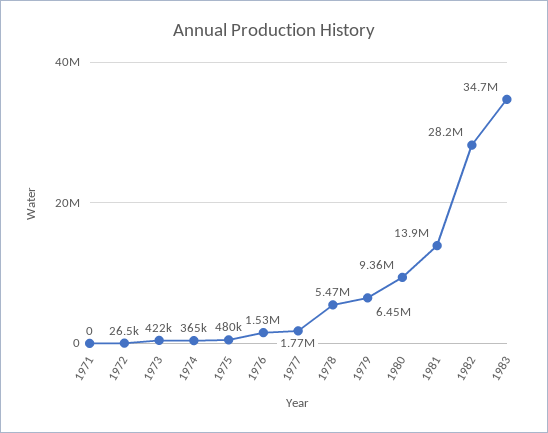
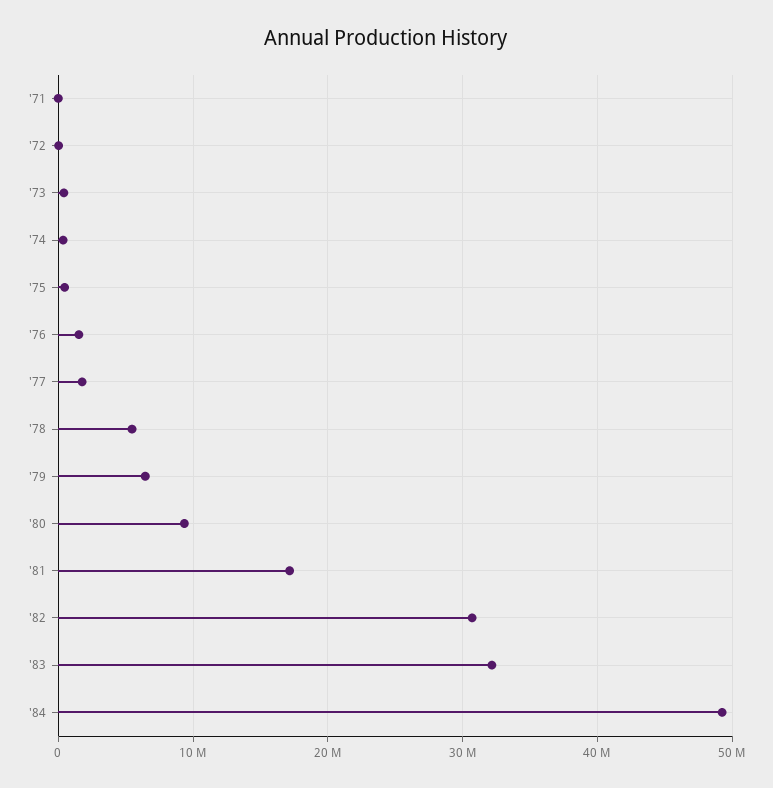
1981: 13900000 -> 17000000
1982: 28200000 -> 31000000
1983: 34700000 -> 32000000
'84: none -> 49000000

